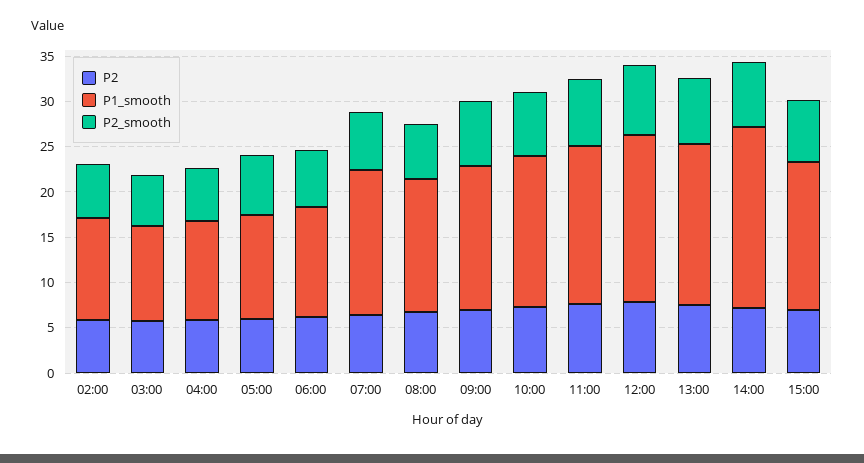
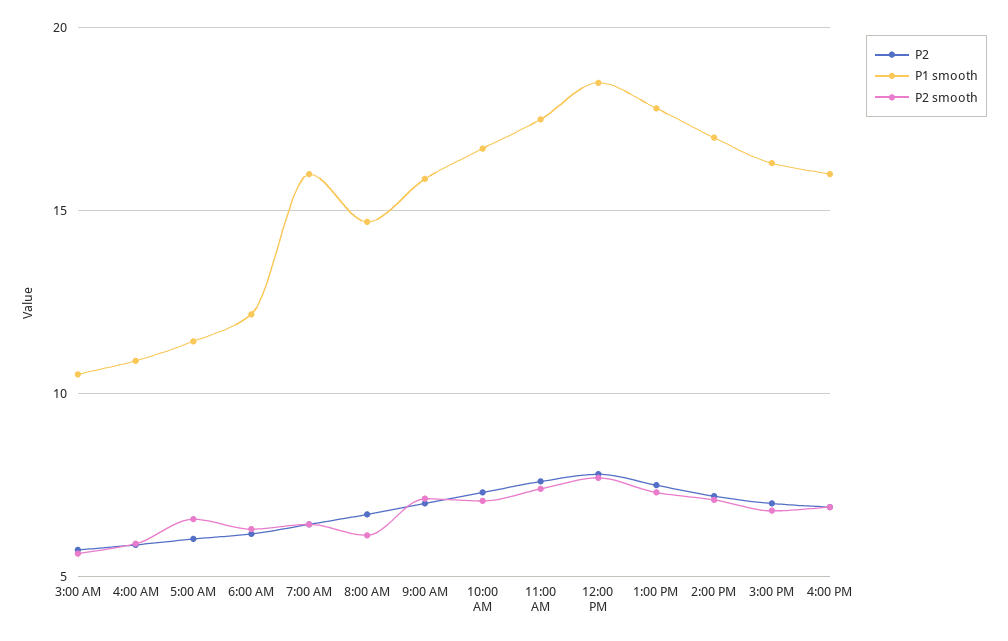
P2, 02:00: 6 -> none
P1_smooth, 02:00: 11 -> none
P2_smooth, 02:00: 6 -> none
P1_smooth, 14:00: 20 -> 17
P2, 4:00 PM: none -> 7
P1_smooth, 4:00 PM: none -> 16
P2_smooth, 4:00 PM: none -> 7

